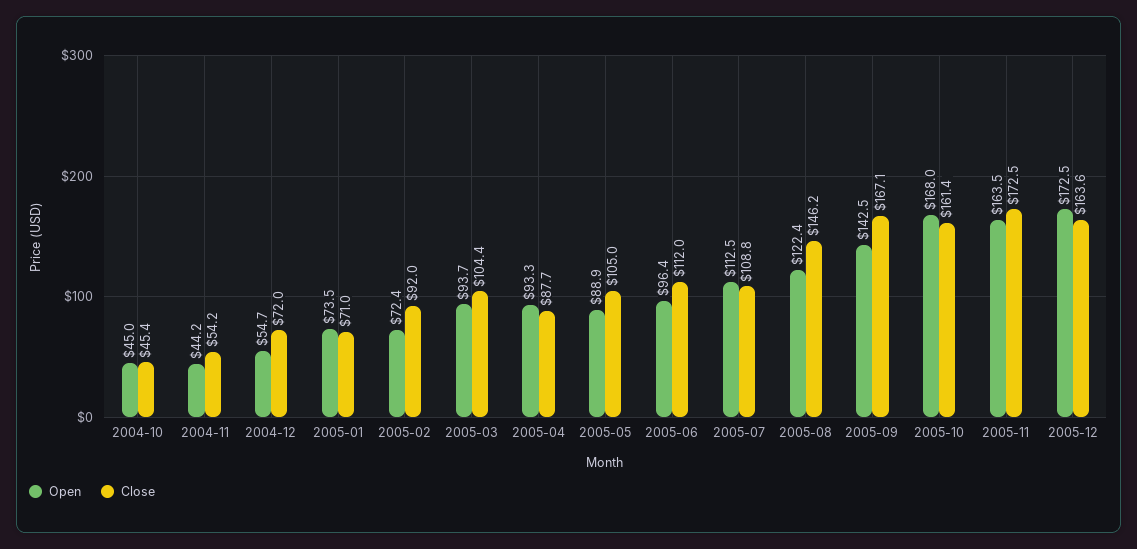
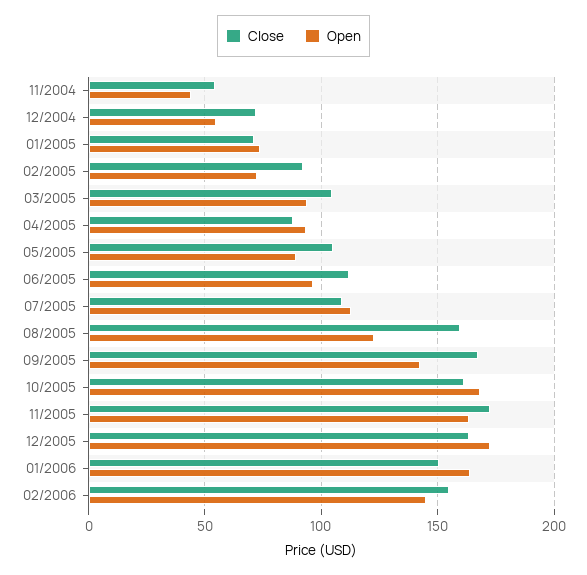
Open, 2004-10: 45 -> none
Close, 2004-10: 45.4 -> none
Close, 2005-08: 146.2 -> 160
Close, 01/2006: none -> 150
Open, 01/2006: none -> 165
Close, 02/2006: none -> 155
Open, 02/2006: none -> 145

